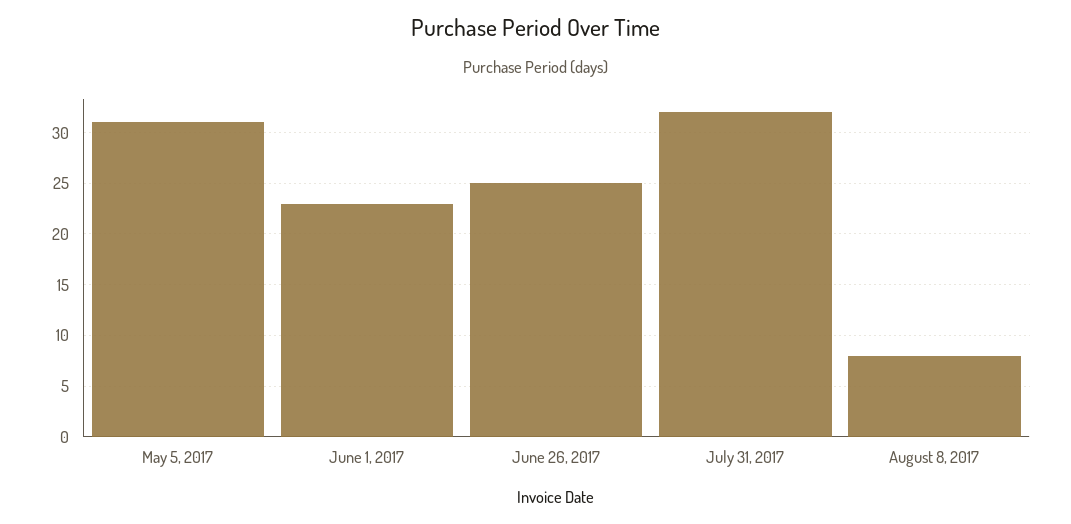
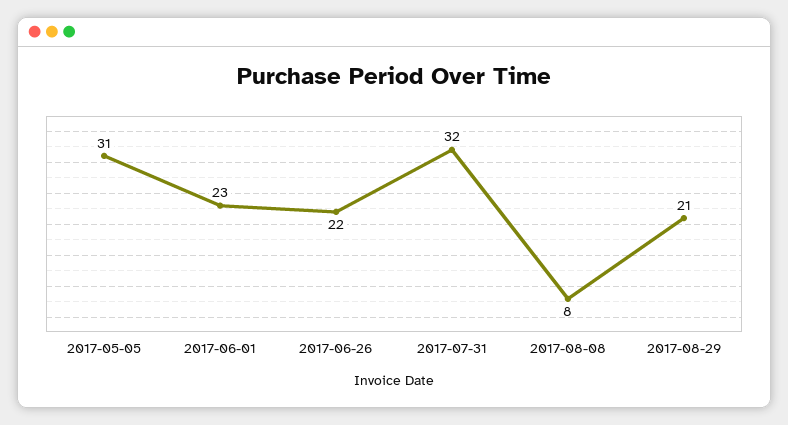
June 26, 2017: 25 -> 22
2017-08-29: none -> 21

